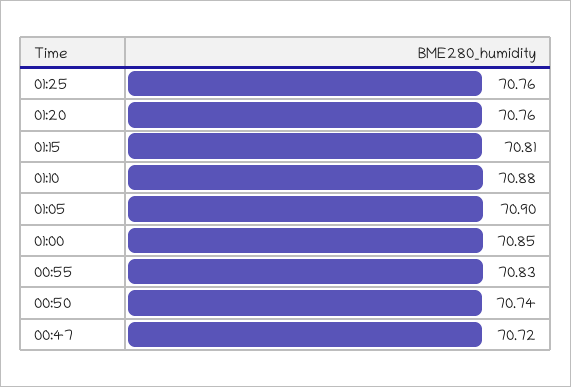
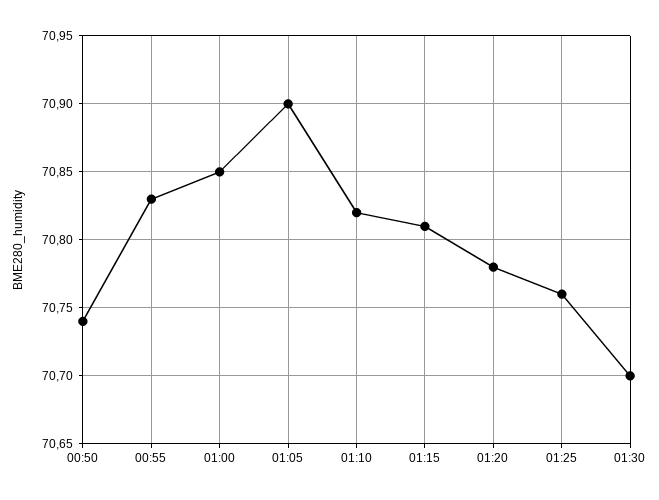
01:20: 70.76 -> 70.78
01:10: 70.88 -> 70.82
00:47: 70.72 -> none
01:30: none -> 70.7

